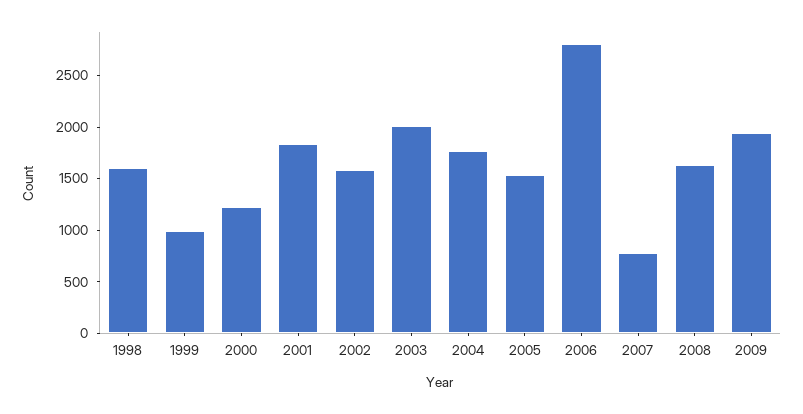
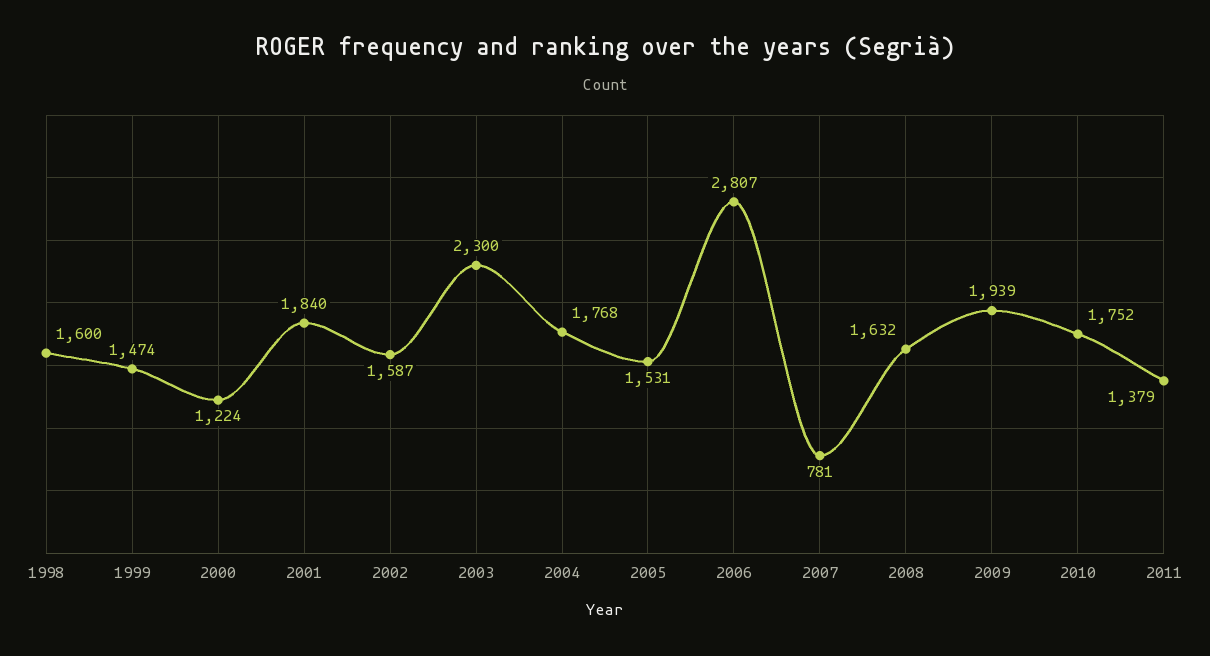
1999: 1000 -> 1474
2003: 2000 -> 2300
2010: none -> 1752
2011: none -> 1379

